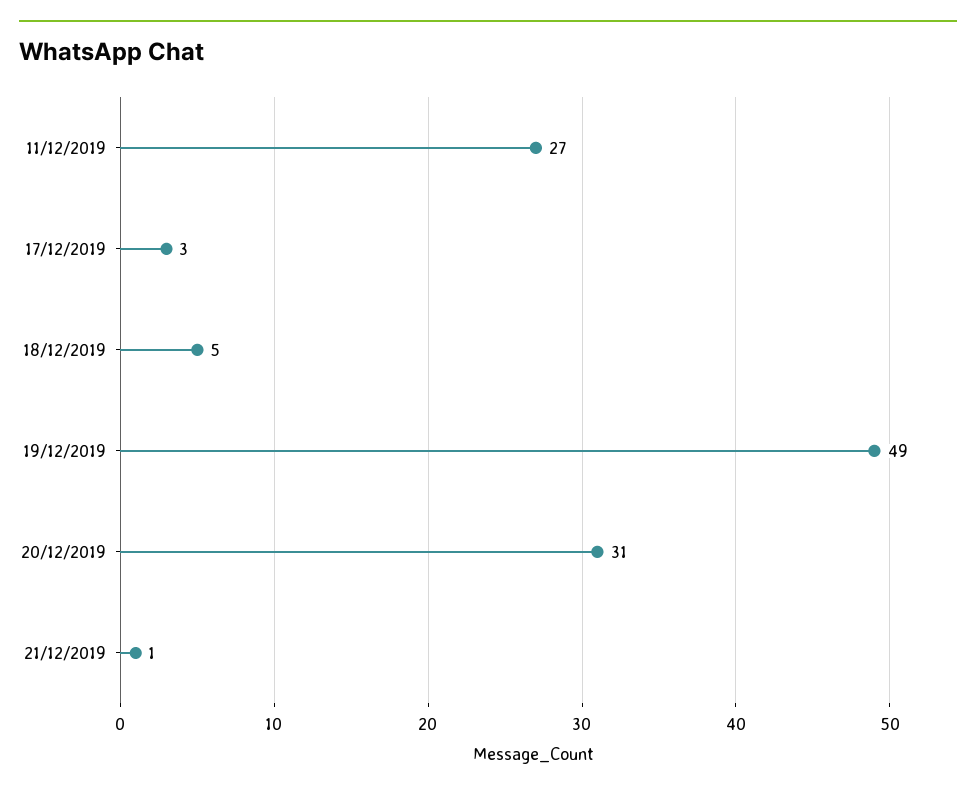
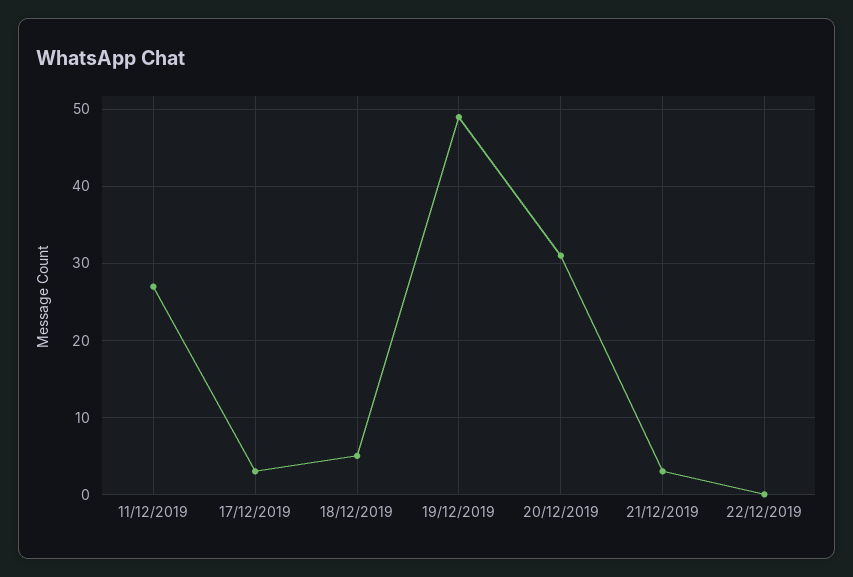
21/12/2019: 1 -> 3
22/12/2019: none -> 0

